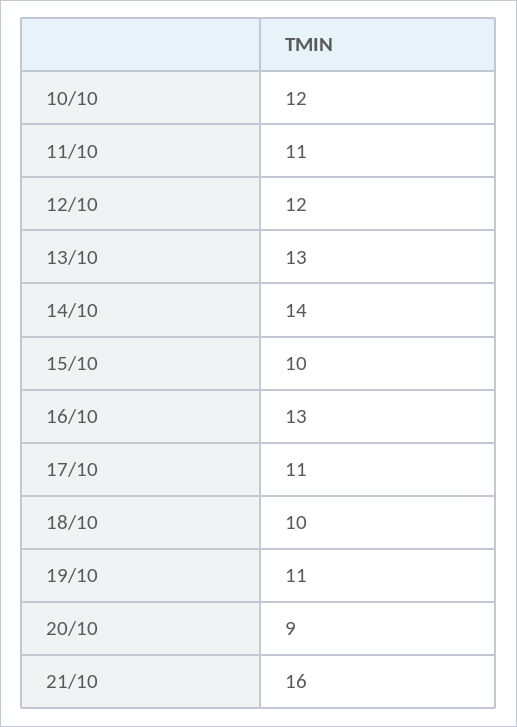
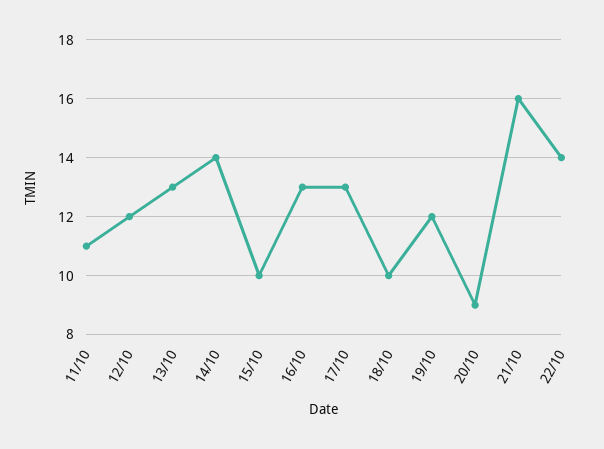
10/10: 12 -> none
17/10: 11 -> 13
19/10: 11 -> 12
22/10: none -> 14

